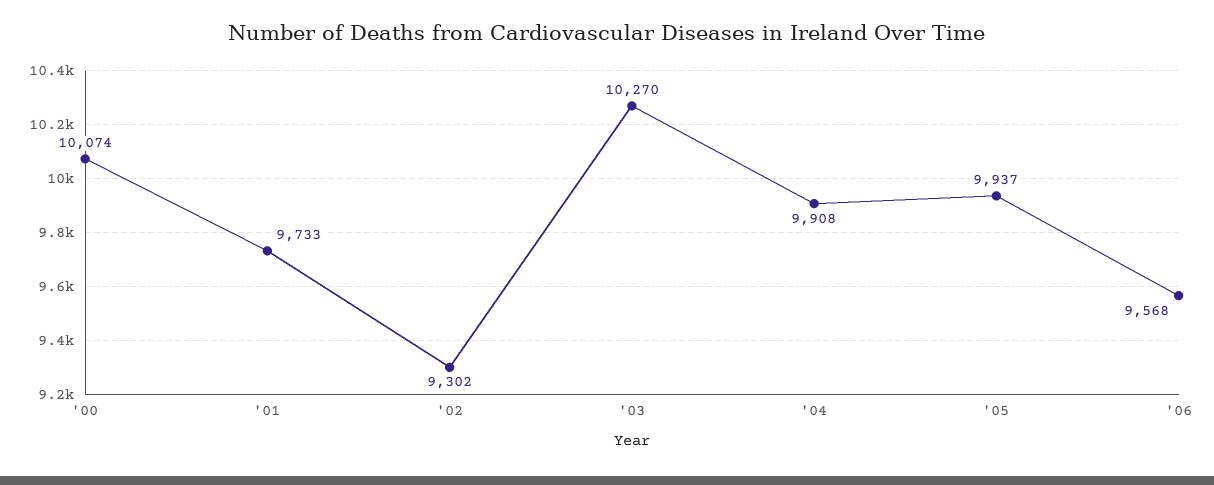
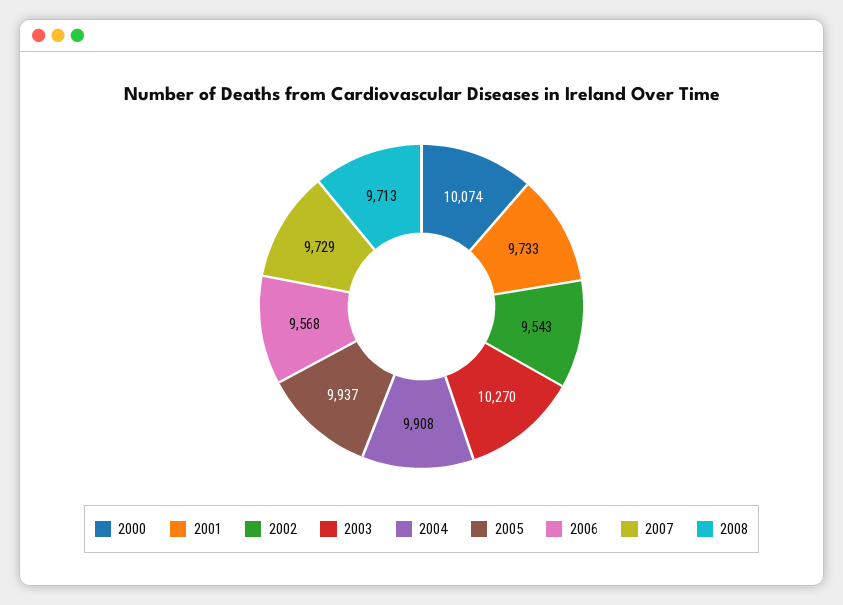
'02: 9302 -> 9543
2007: none -> 9729
2008: none -> 9713

